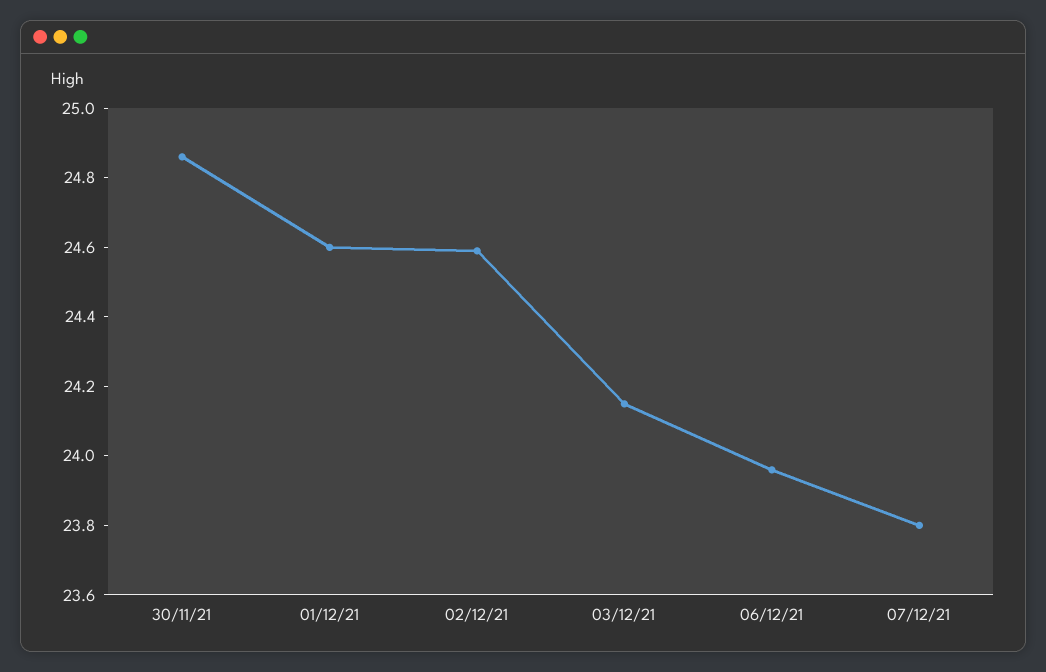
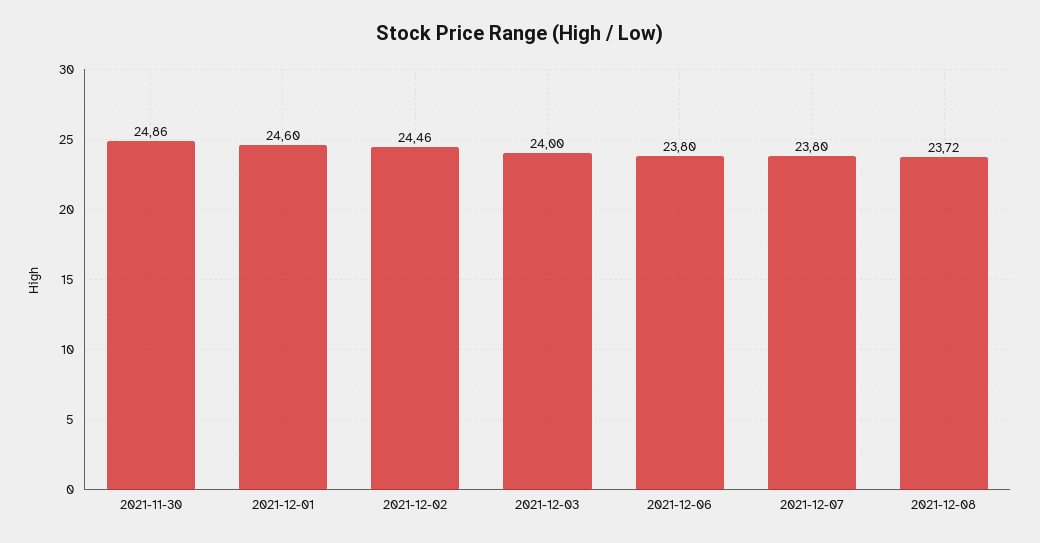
02/12/21: 24.6 -> 24.46
03/12/21: 24.15 -> 24
06/12/21: 23.95 -> 23.8
2021-12-08: none -> 23.72

